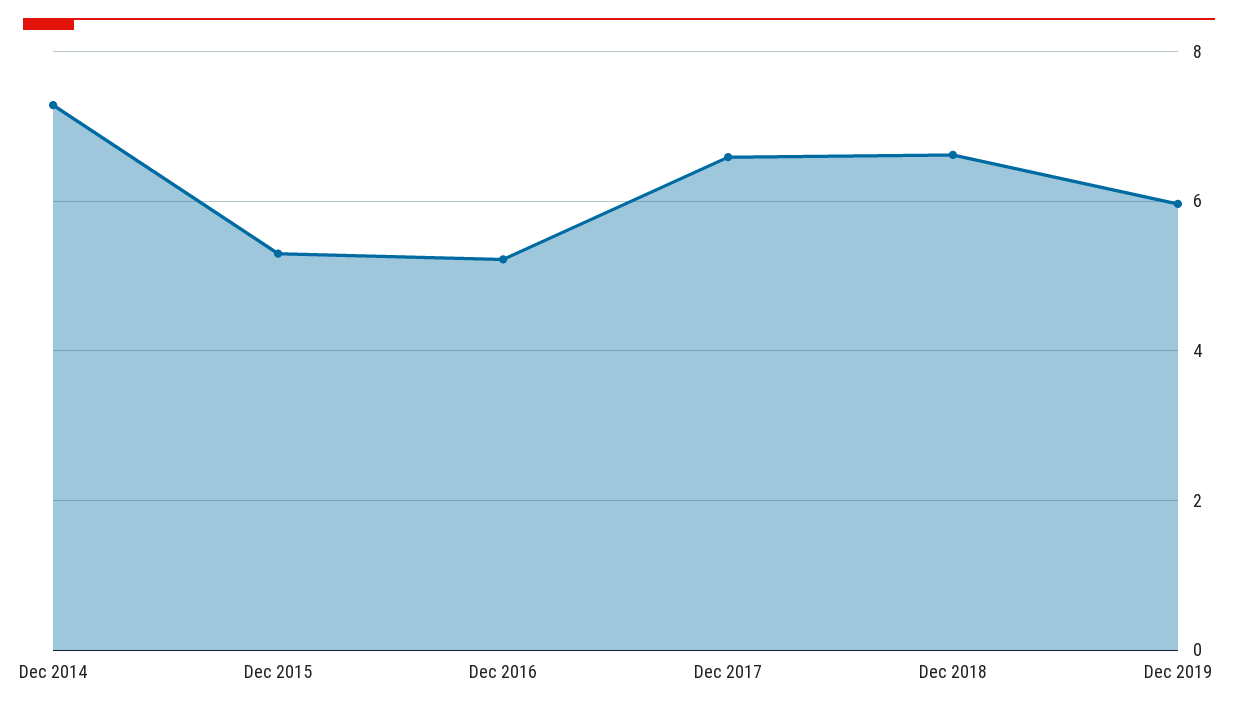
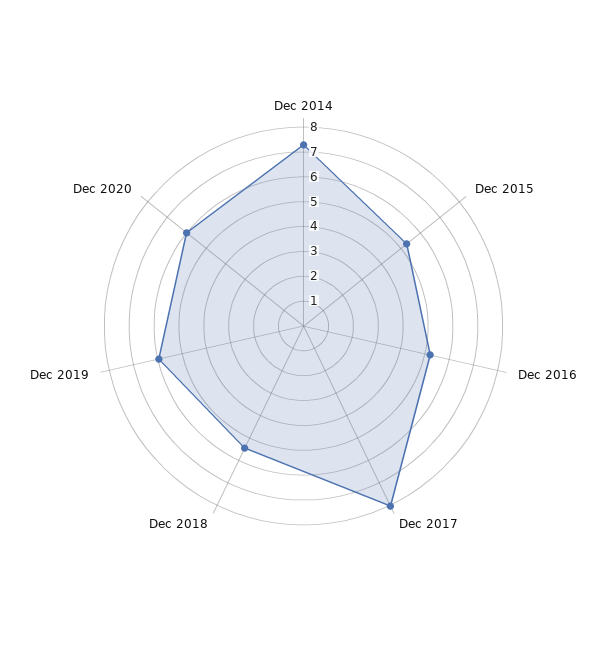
Dec 2017: 6.6 -> 8
Dec 2018: 6.6 -> 5.5
Dec 2020: none -> 6

